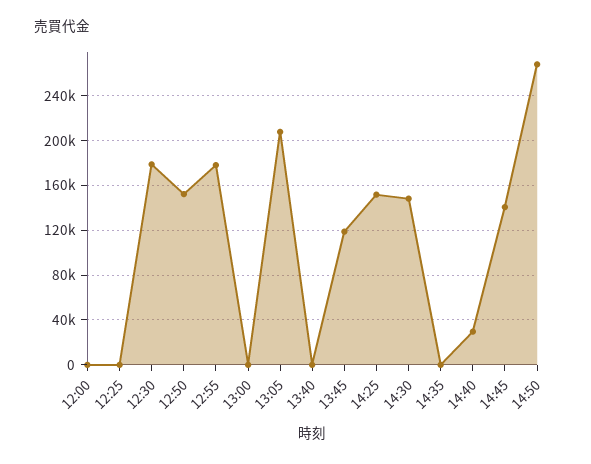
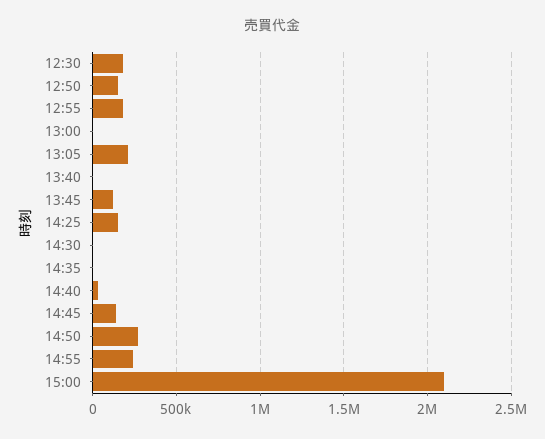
12:00: 0 -> none
12:25: 0 -> none
14:30: 150000 -> 0
14:55: none -> 250000
15:00: none -> 2100000

